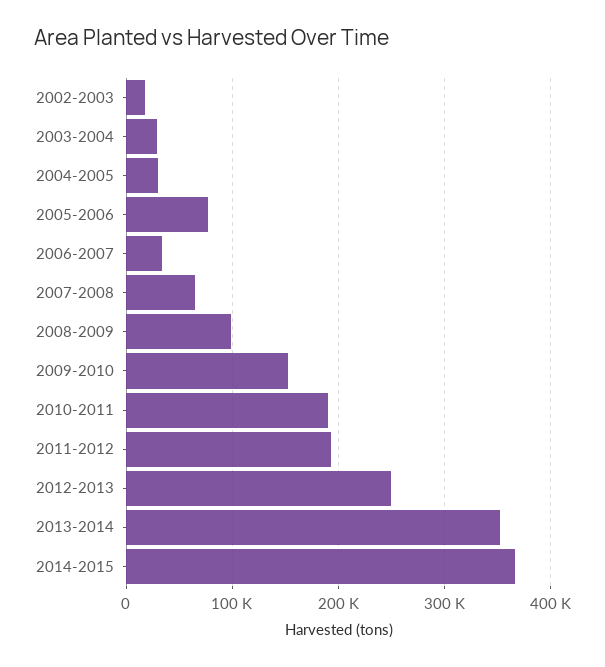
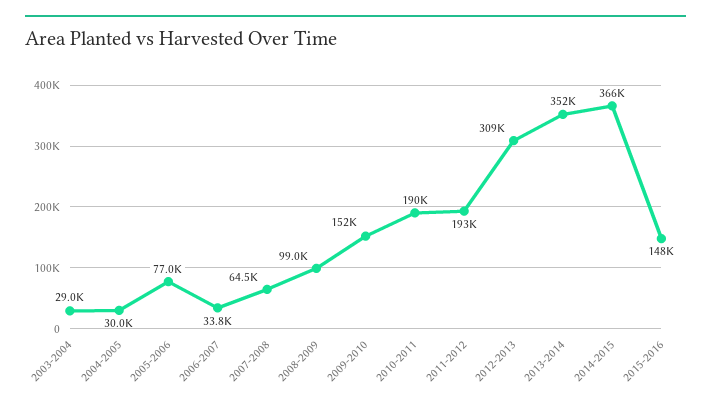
2002-2003: 20000 -> none
2012-2013: 250000 -> 309000
2015-2016: none -> 148000

